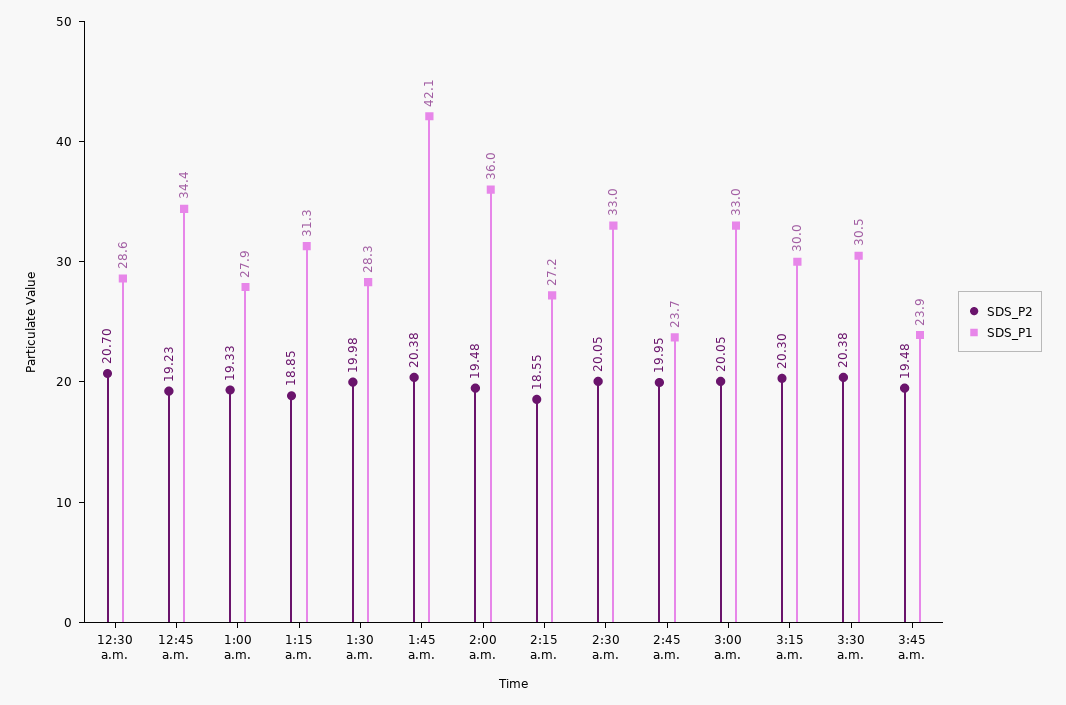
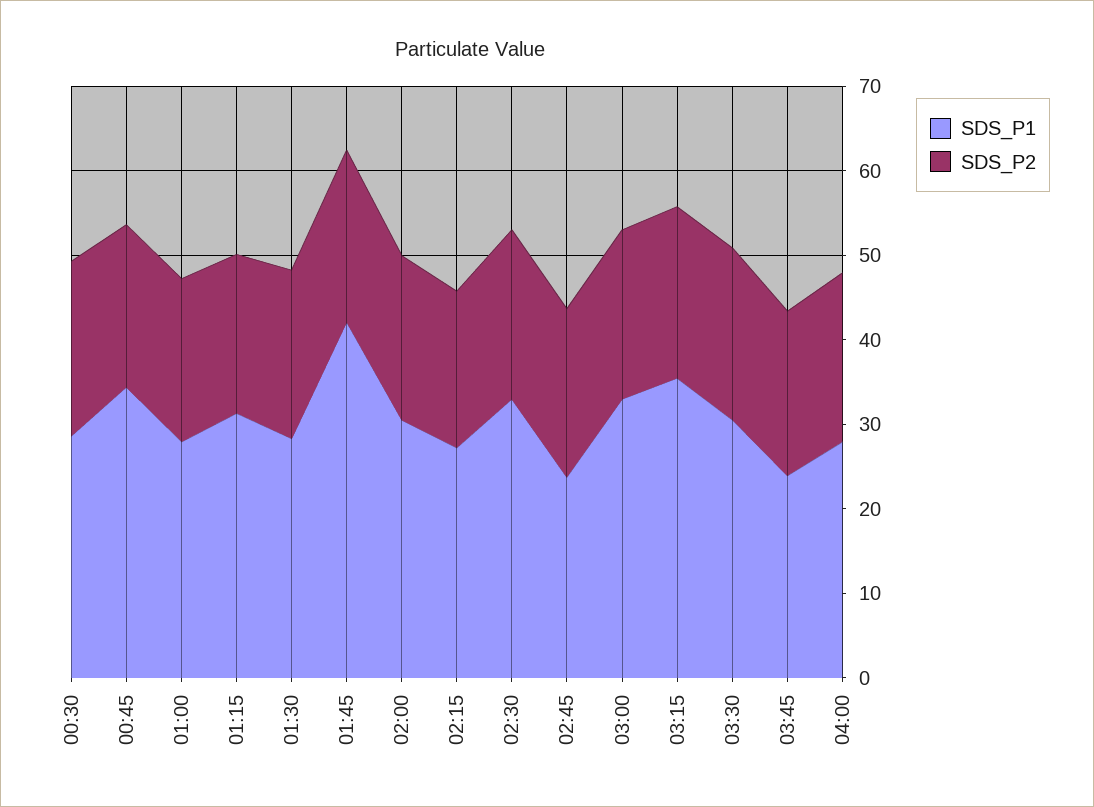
SDS_P1, 2:00 a.m.: 36 -> 30
SDS_P1, 3:15 a.m.: 30 -> 36
SDS_P1, 04:00: none -> 28
SDS_P2, 04:00: none -> 20

